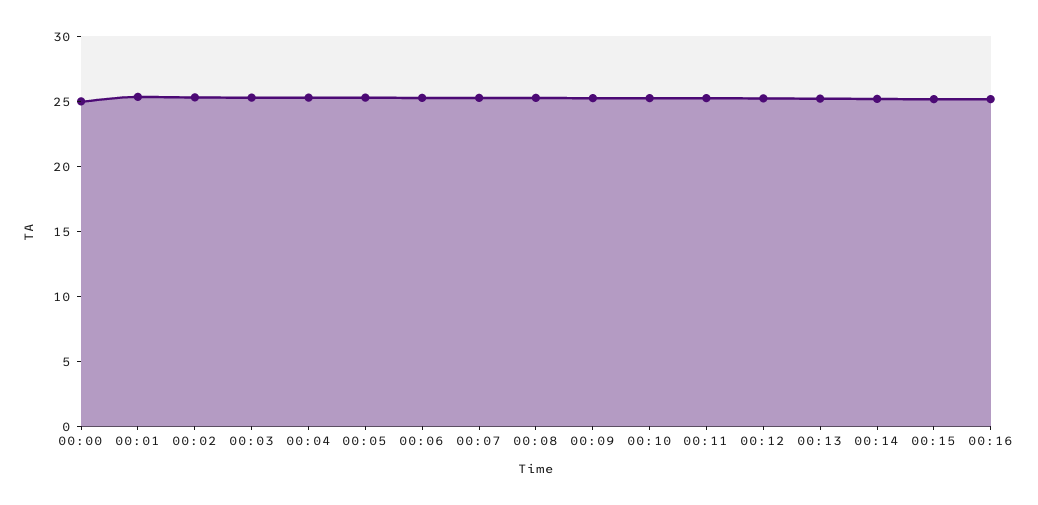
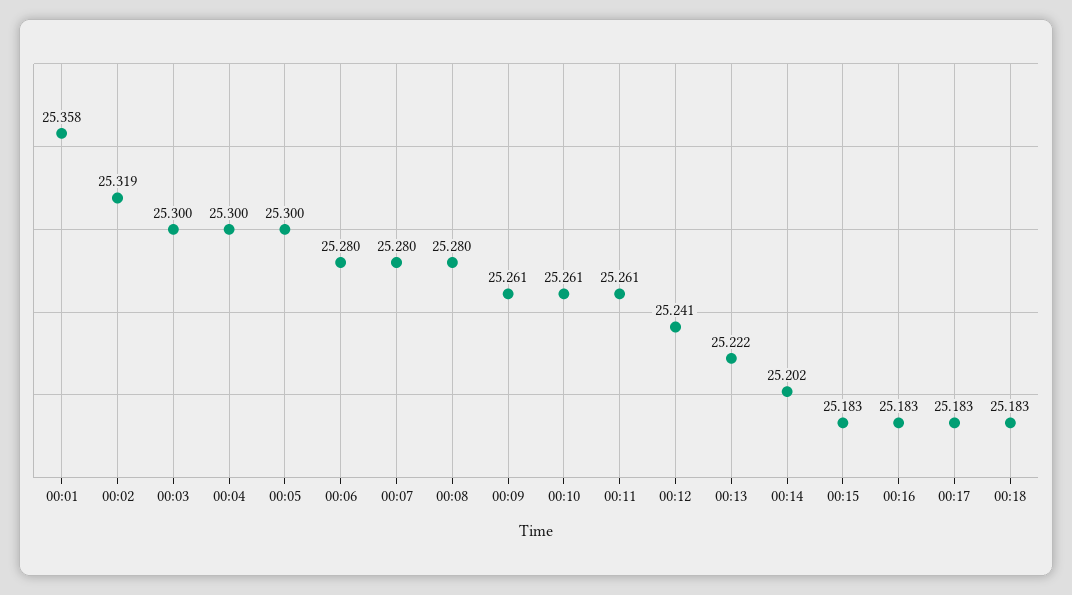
00:00: 25 -> none
00:17: none -> 25.183
00:18: none -> 25.183

